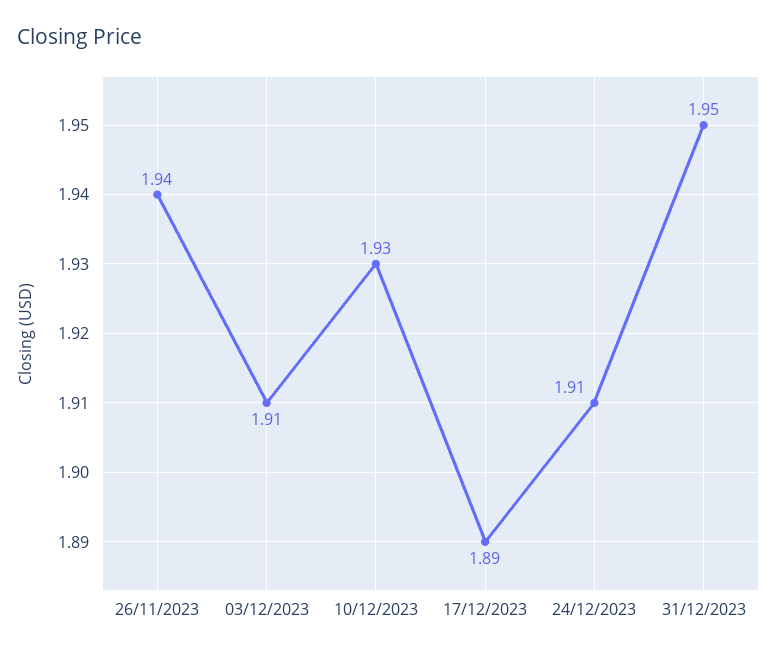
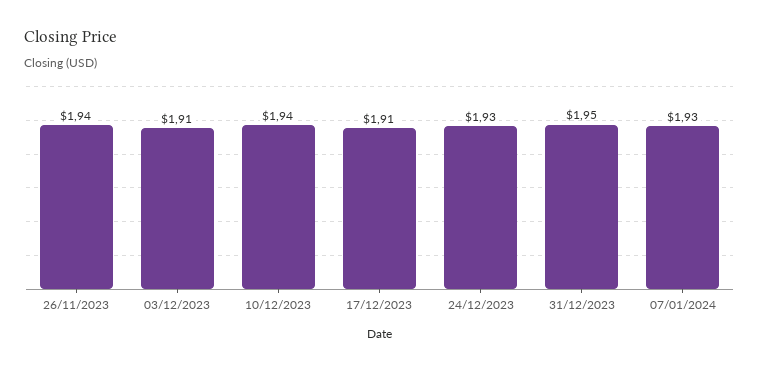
10/12/2023: 1.93 -> 1.94
17/12/2023: 1.89 -> 1.91
24/12/2023: 1.91 -> 1.93
07/01/2024: none -> 1.93

